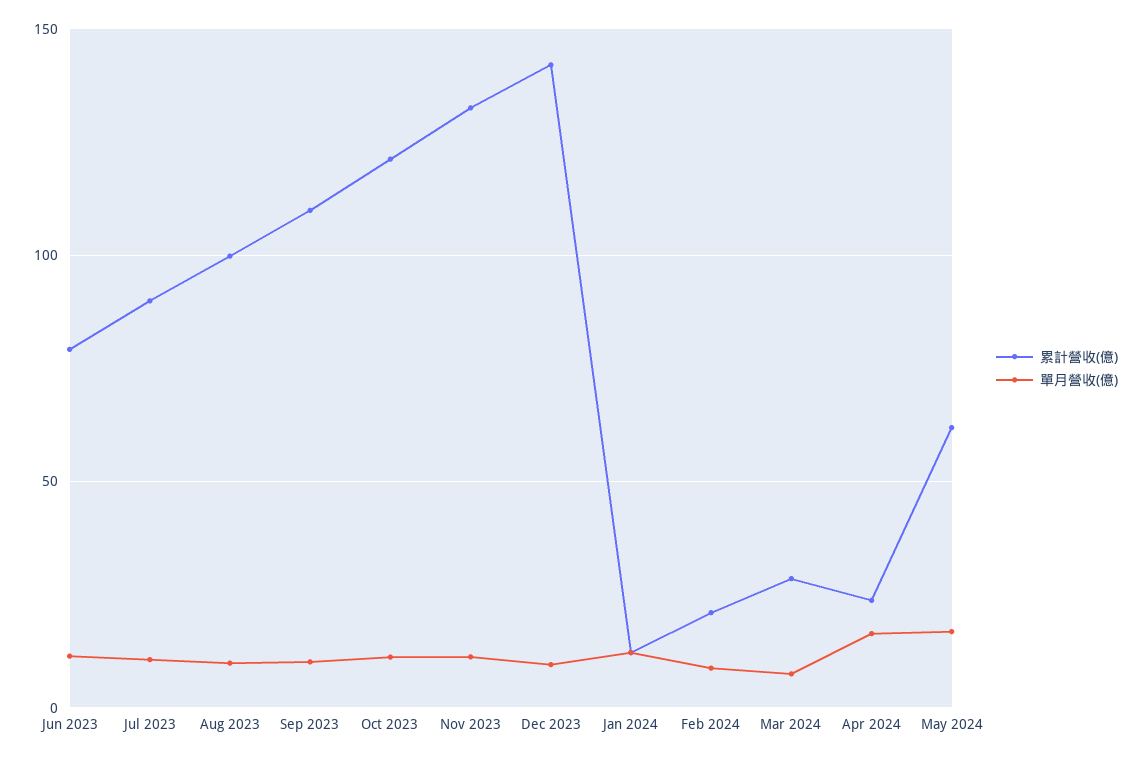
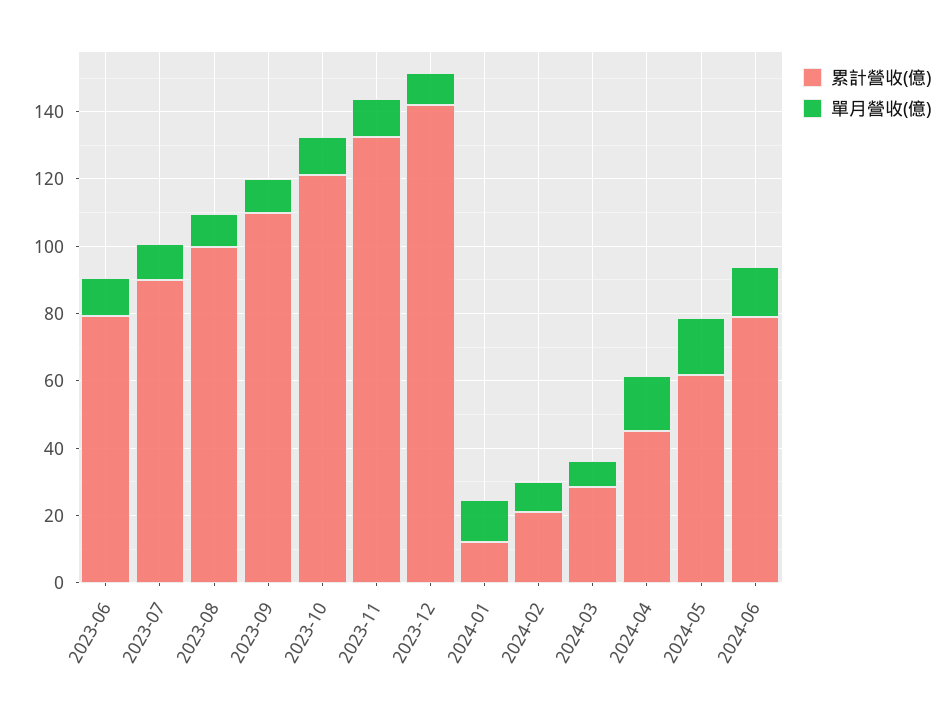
累計營收(億), Apr 2024: 25 -> 45
累計營收(億), 2024-06: none -> 80
單月營收(億), 2024-06: none -> 15

